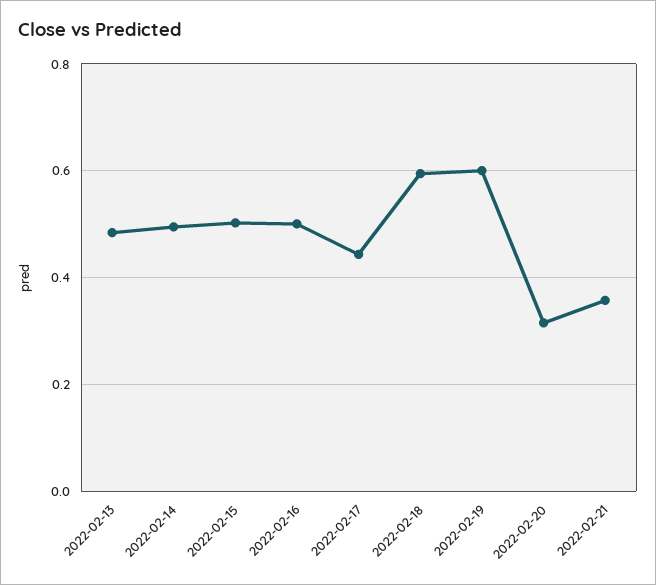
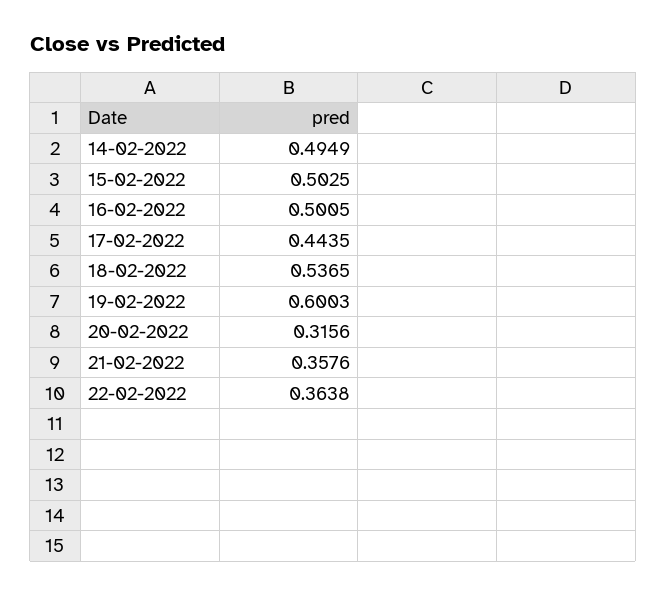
2022-02-13: 0.48 -> none
2022-02-18: 0.6 -> 0.5365
22-02-2022: none -> 0.3638

